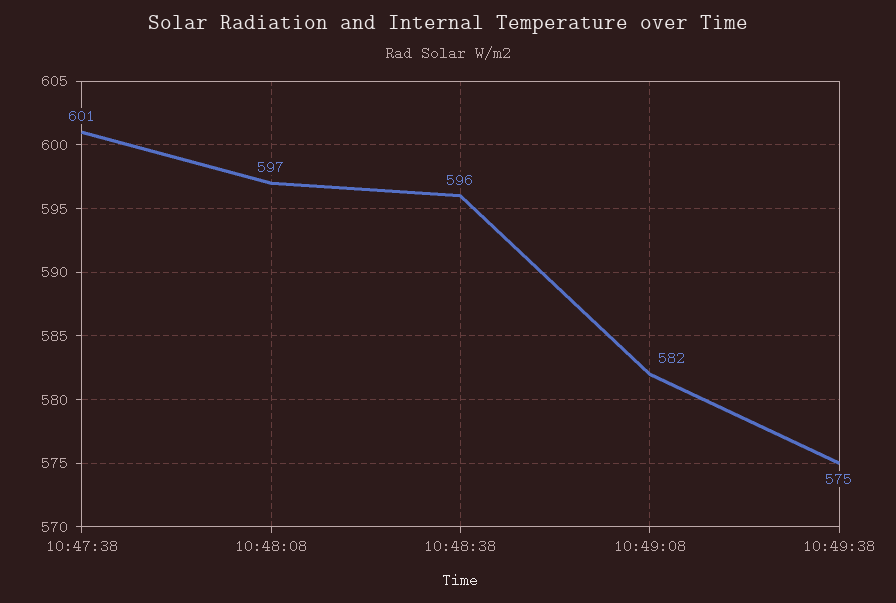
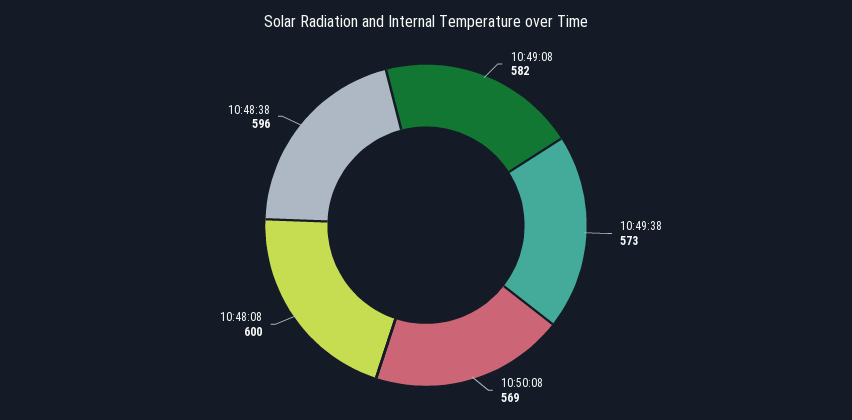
10:47:38: 601 -> none
10:48:08: 597 -> 600
10:49:38: 575 -> 573
10:50:08: none -> 569

